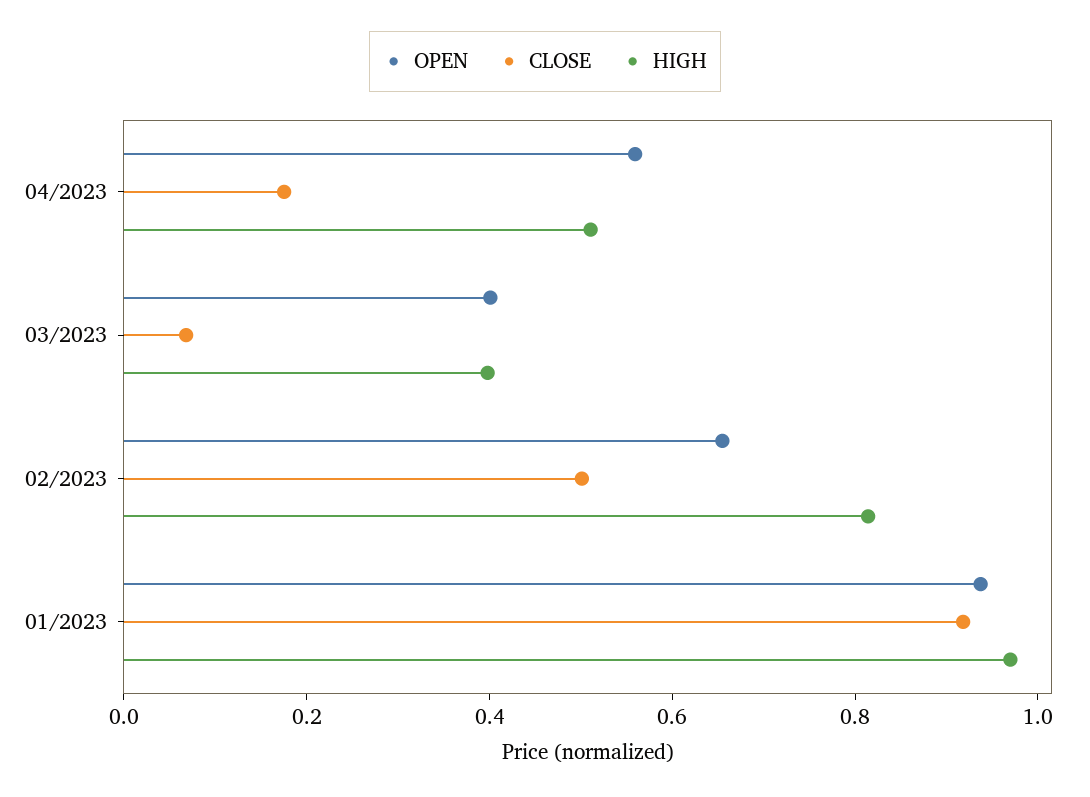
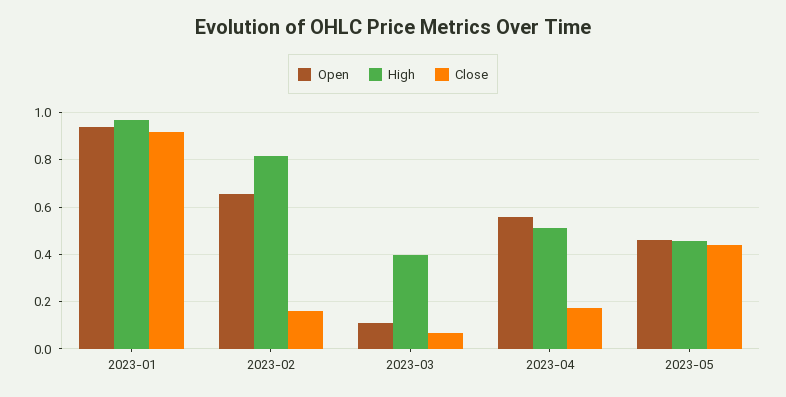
OPEN, 03/2023: 0.4 -> 0.1
CLOSE, 02/2023: 0.5 -> 0.15
OPEN, 2023-05: none -> 0.45
HIGH, 2023-05: none -> 0.45
CLOSE, 2023-05: none -> 0.45

